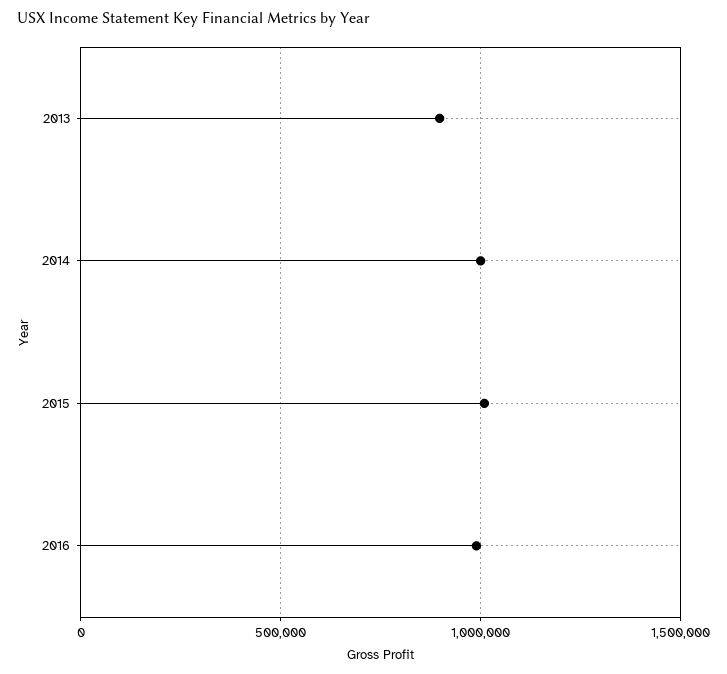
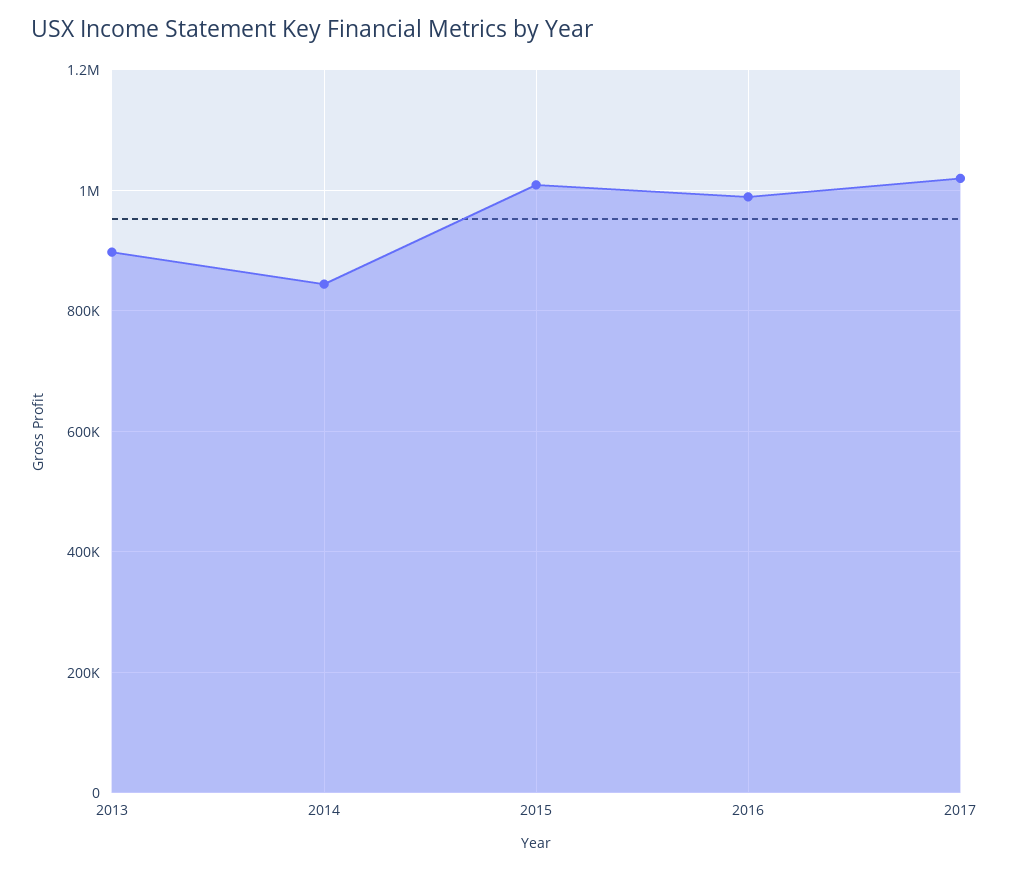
2014: 1000000 -> 840000
2017: none -> 1020000

